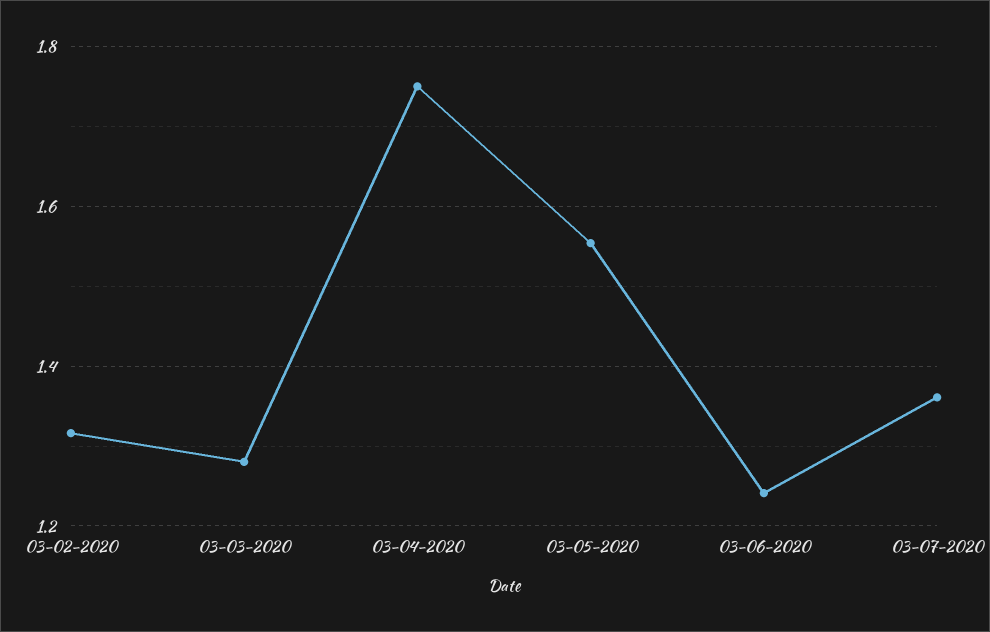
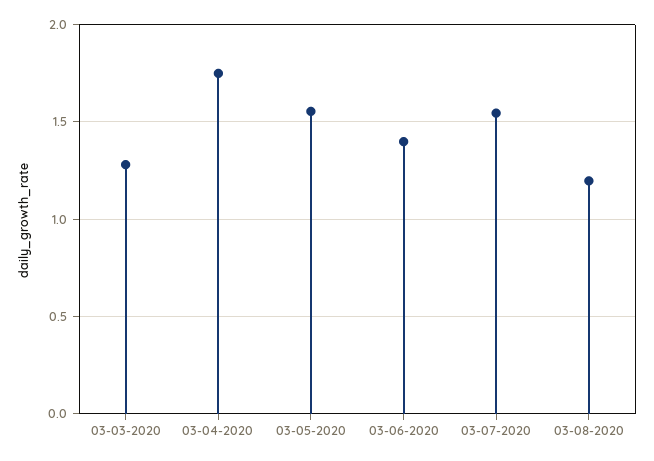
03-02-2020: 1.32 -> none
03-06-2020: 1.24 -> 1.4
03-07-2020: 1.36 -> 1.55
03-08-2020: none -> 1.2

